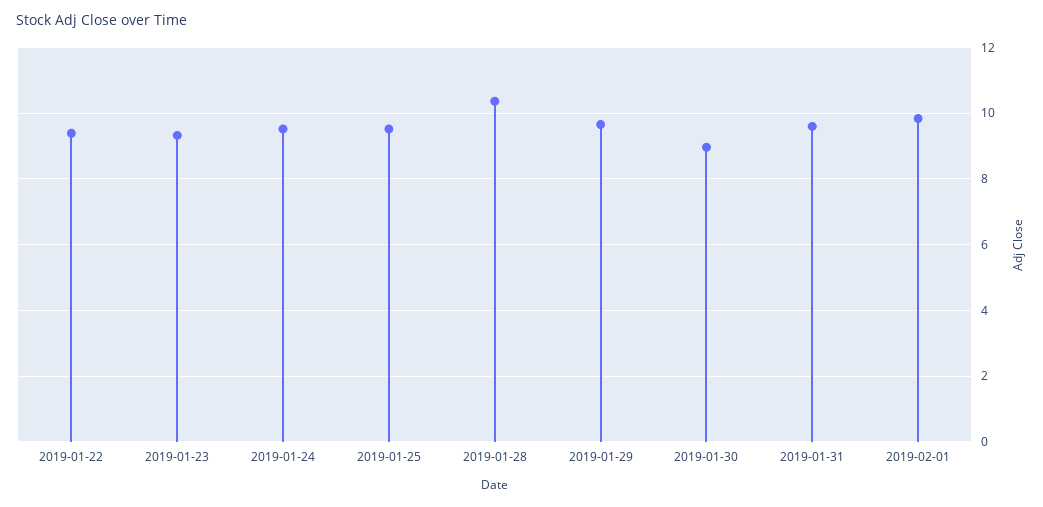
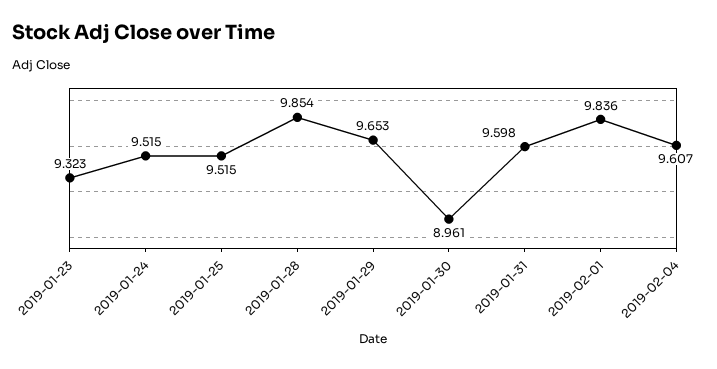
2019-01-22: 9.4 -> none
2019-01-28: 10.4 -> 9.854
2019-02-04: none -> 9.607

